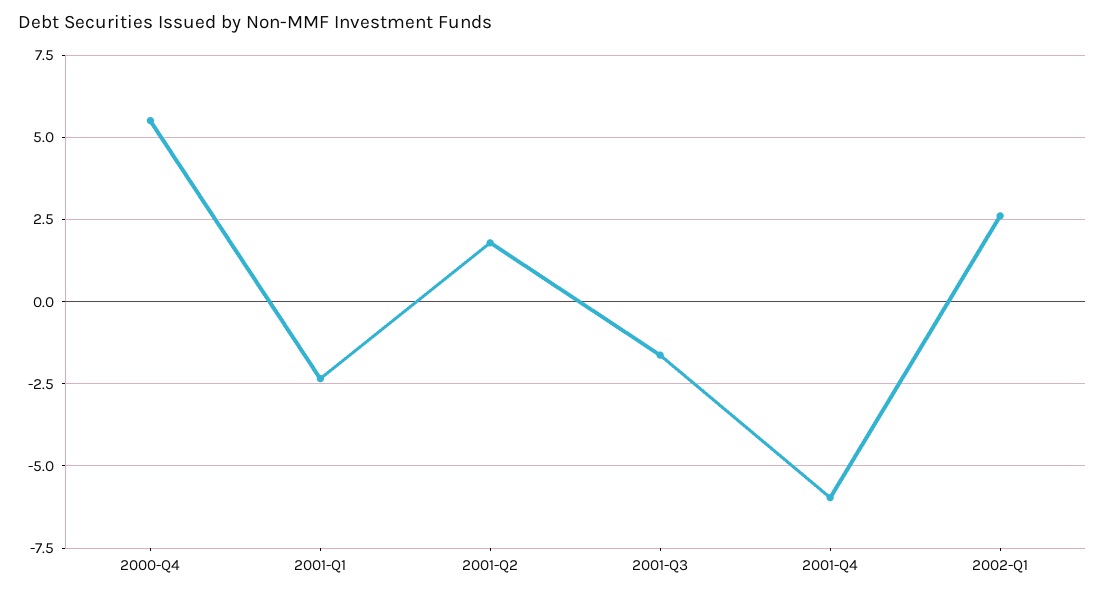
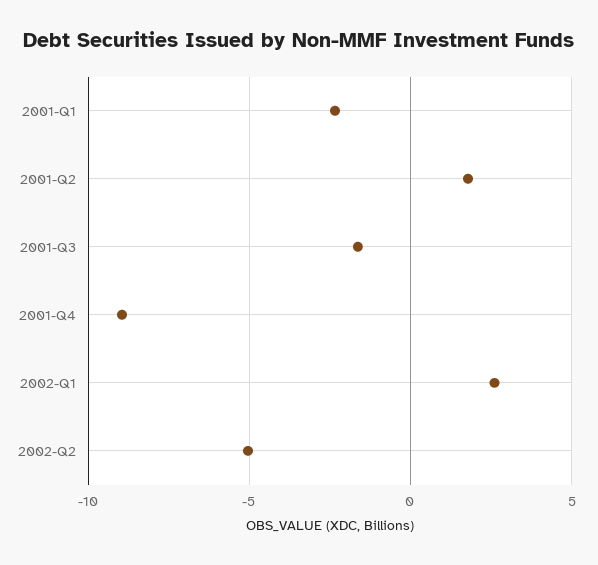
2000-Q4: 5.5 -> none
2001-Q4: -6 -> -9
2002-Q2: none -> -5

